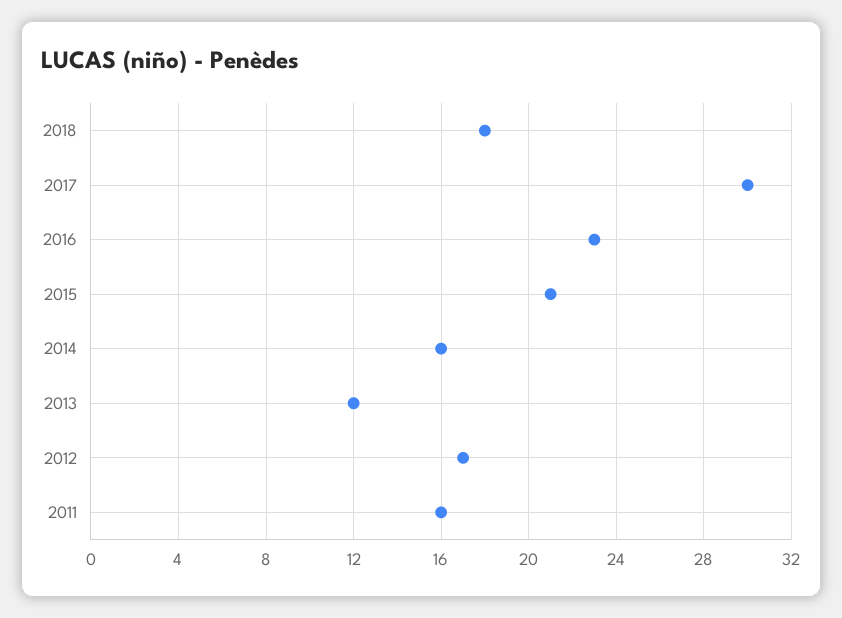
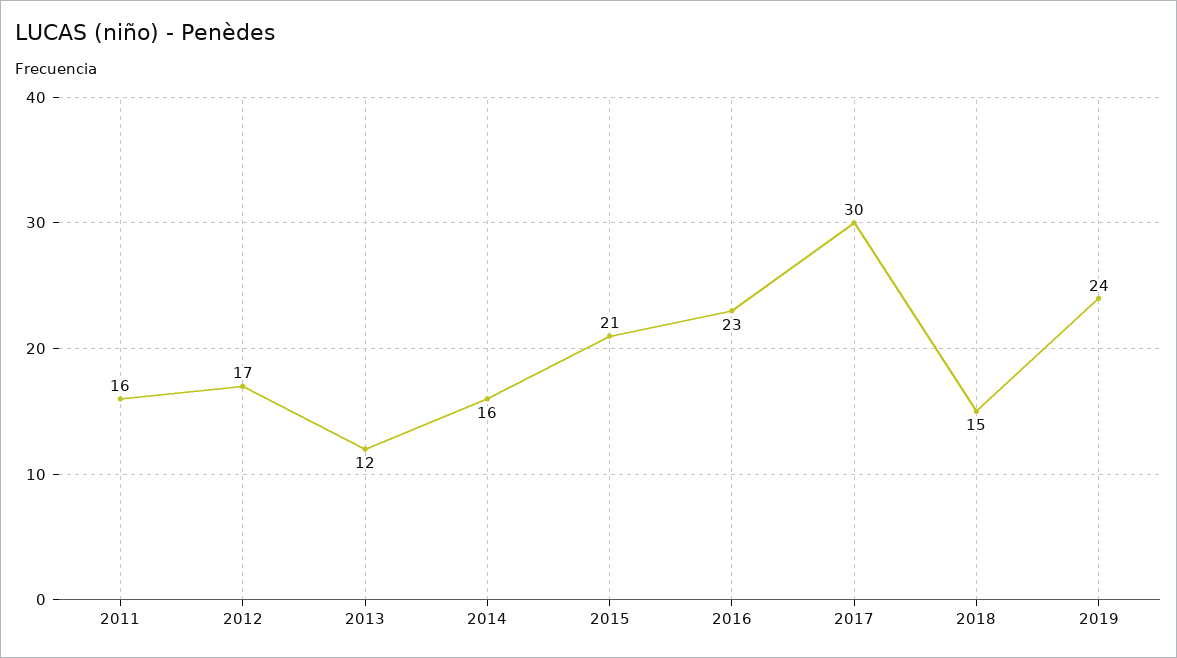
2018: 18 -> 15
2019: none -> 24

